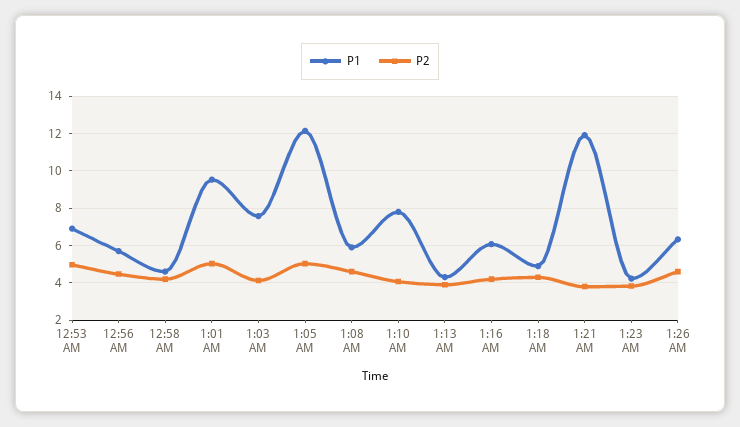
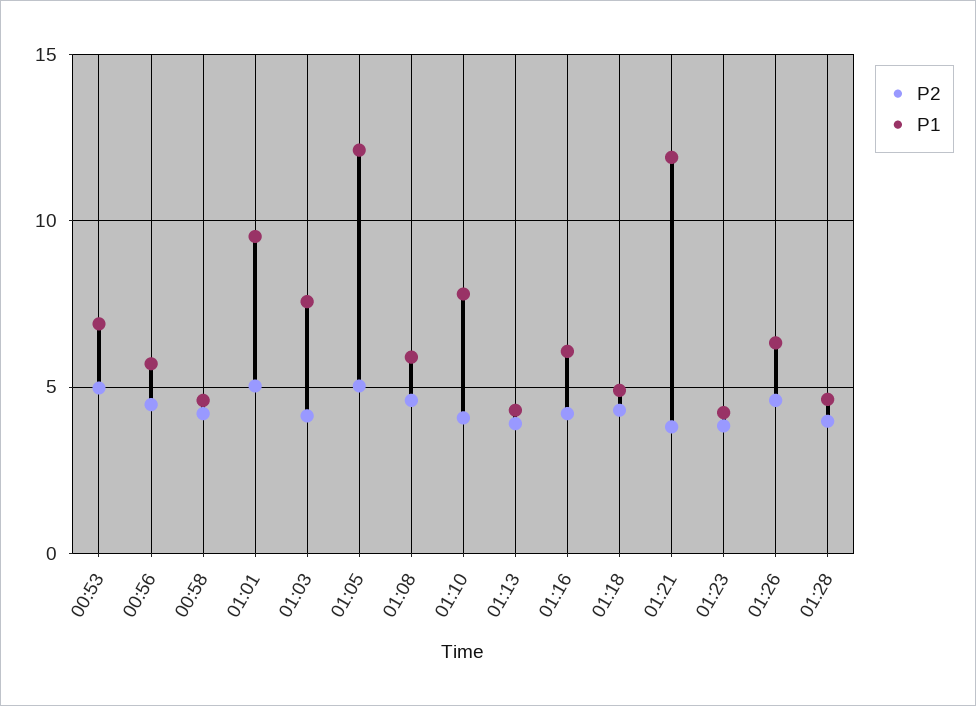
P2, 01:28: none -> 4
P1, 01:28: none -> 4.5

